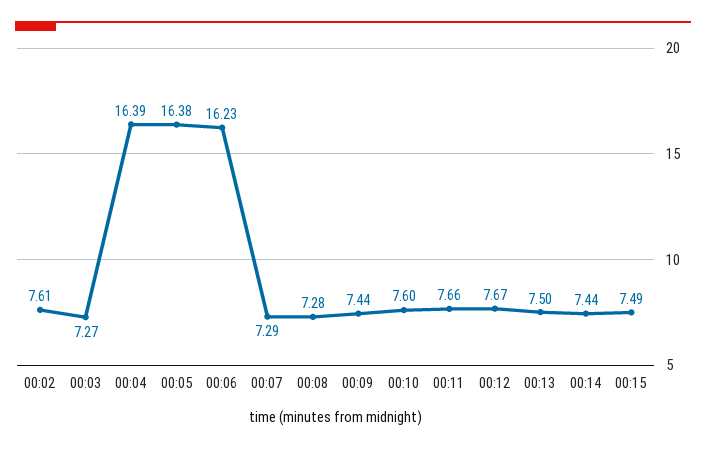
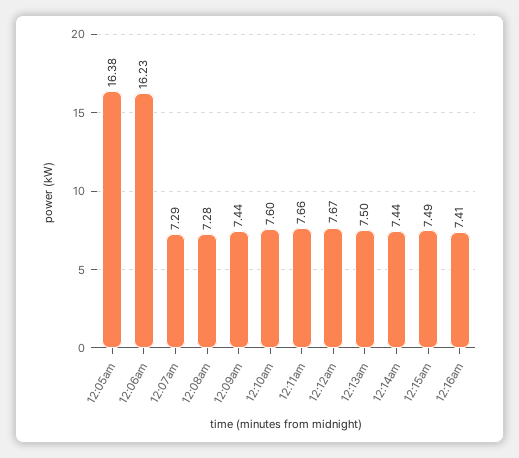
00:02: 7.61 -> none
00:03: 7.27 -> none
00:04: 16.39 -> none
12:16am: none -> 7.41

